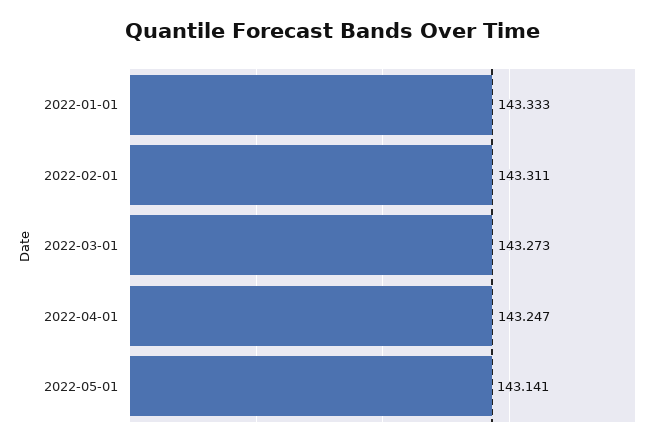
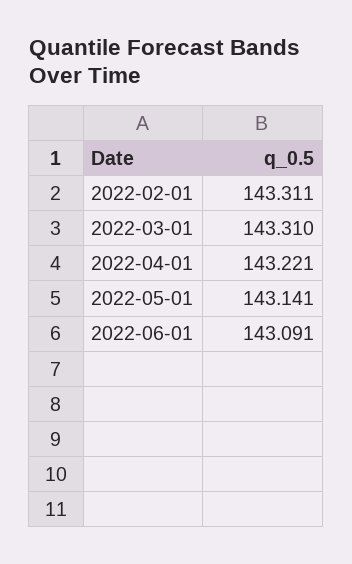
2022-01-01: 143.333 -> none
2022-03-01: 143.273 -> 143.31
2022-04-01: 143.247 -> 143.221
2022-06-01: none -> 143.091

